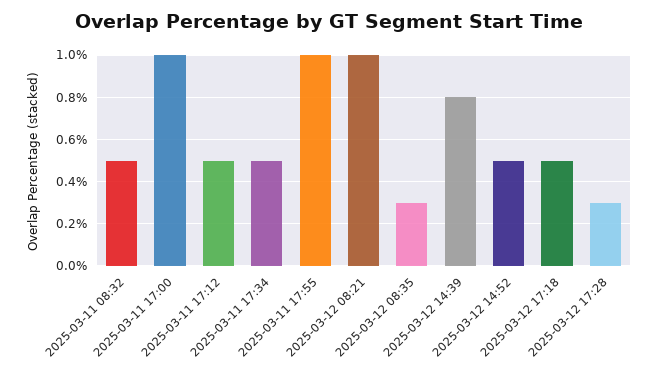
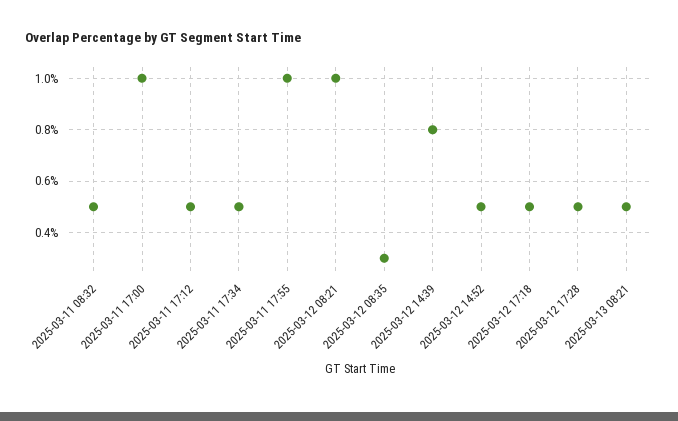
2025-03-12 17:28: 0.3 -> 0.5
2025-03-13 08:21: none -> 0.5

